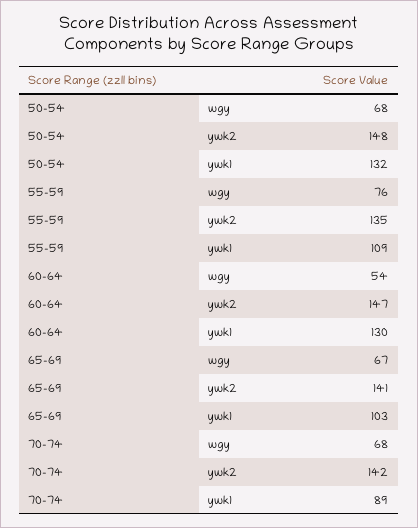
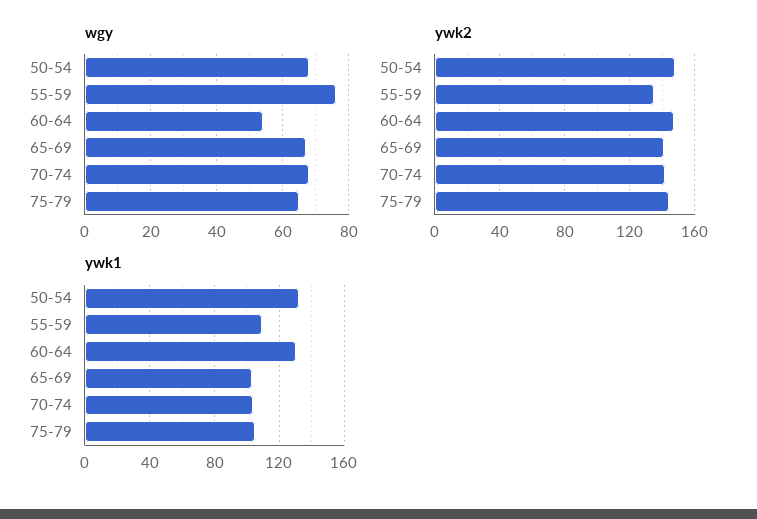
ywk1, 70-74: 89 -> 105
wgy, 75-79: none -> 65
ywk2, 75-79: none -> 145
ywk1, 75-79: none -> 105

